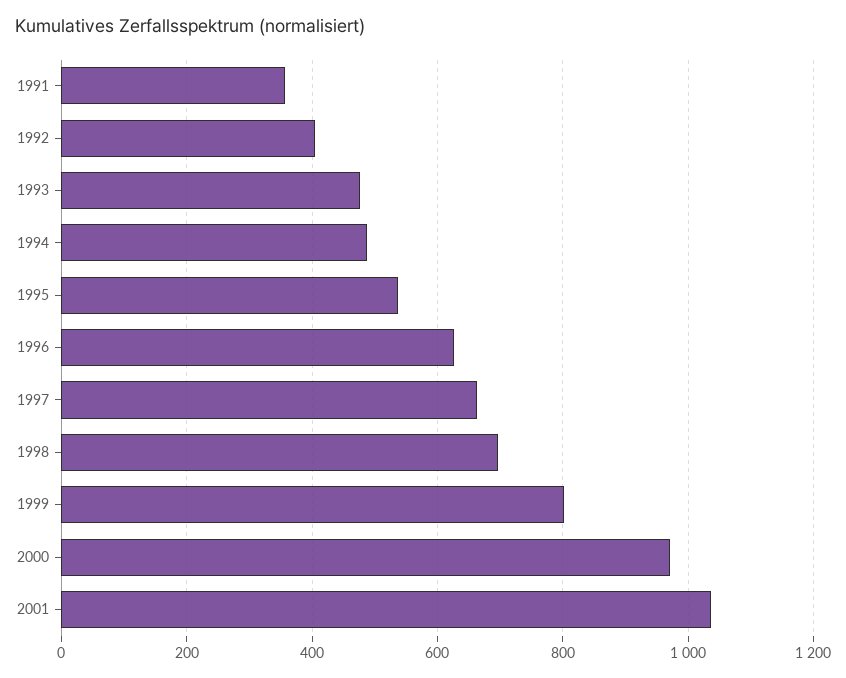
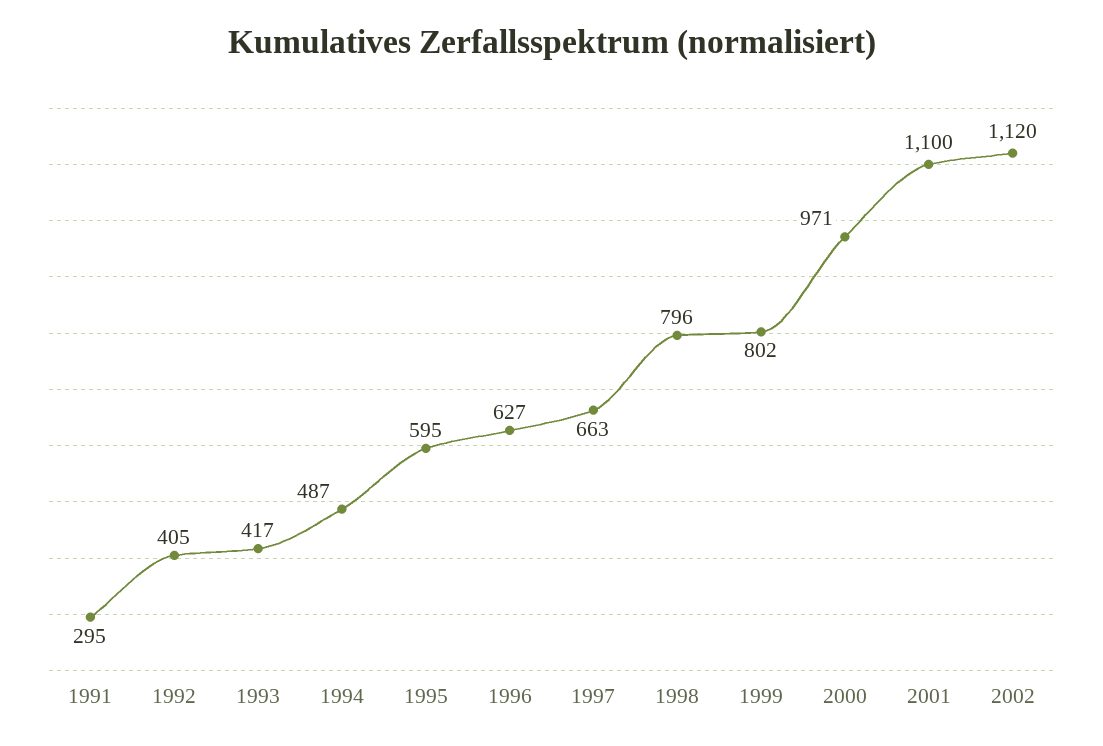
1991: 360 -> 295
1993: 480 -> 417
1995: 540 -> 595
1998: 700 -> 796
2001: 1040 -> 1100
2002: none -> 1120

